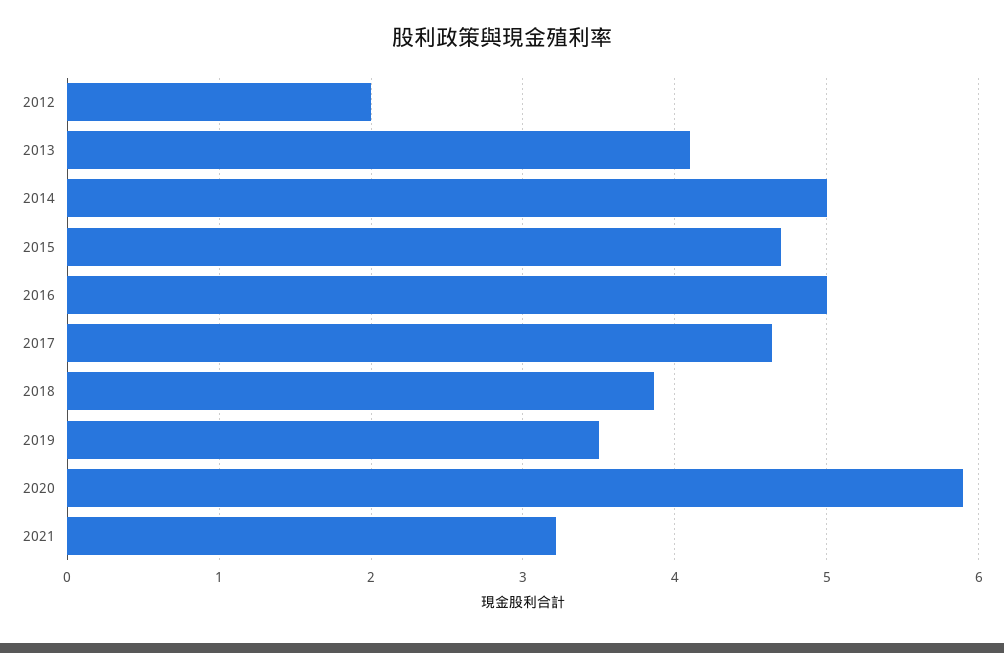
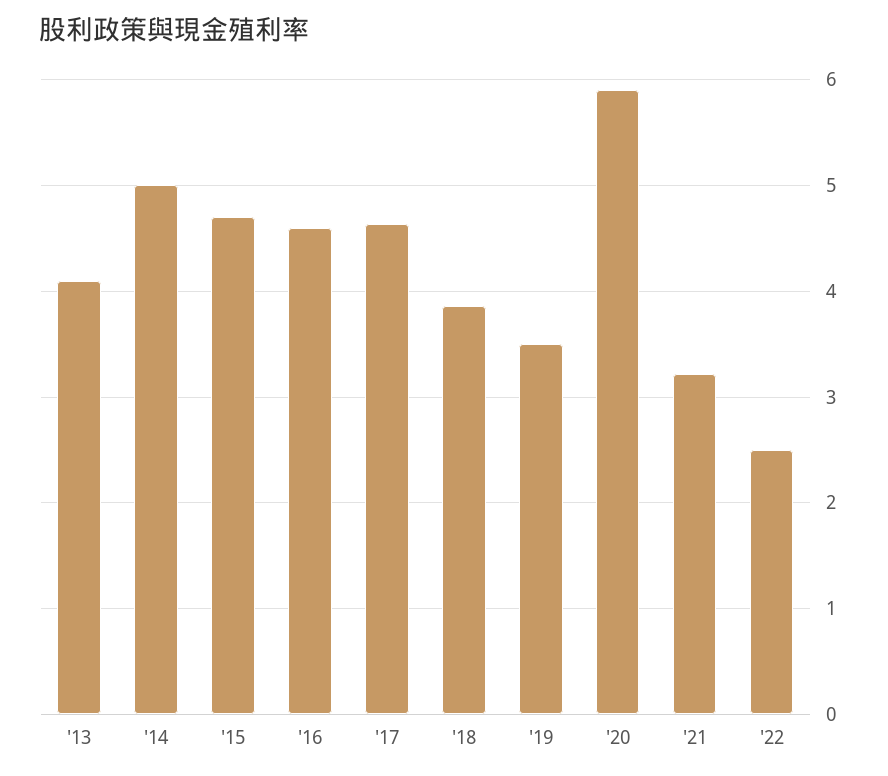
2012: 2 -> none
2016: 5 -> 4.6
'22: none -> 2.5

